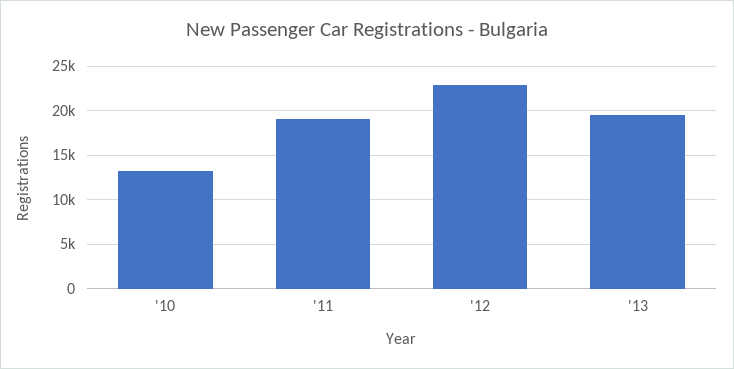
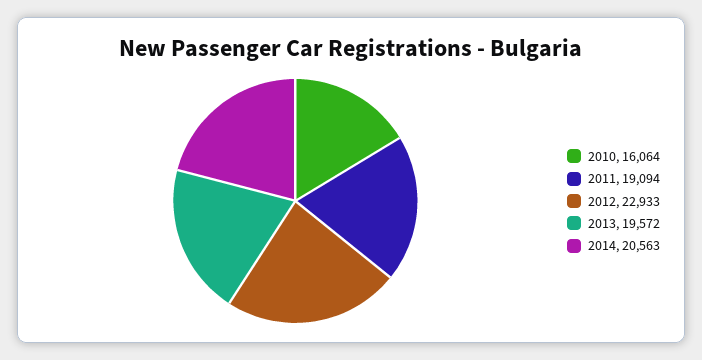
'10: 13000 -> 16064
2014: none -> 20563

